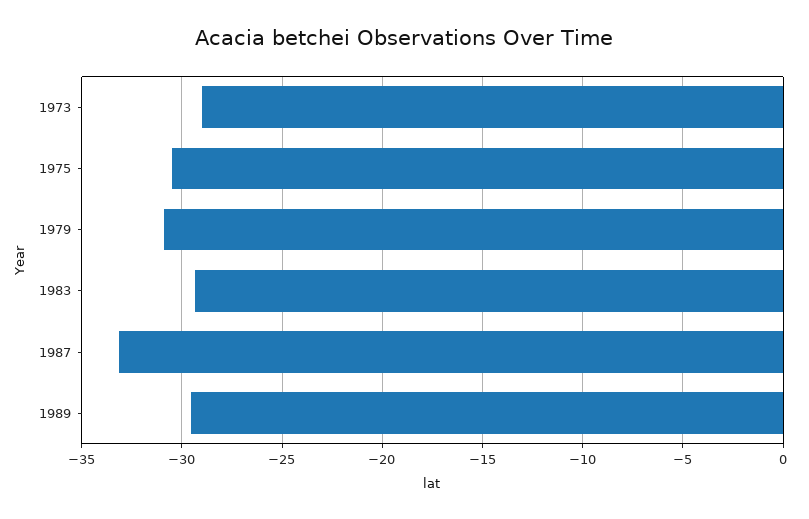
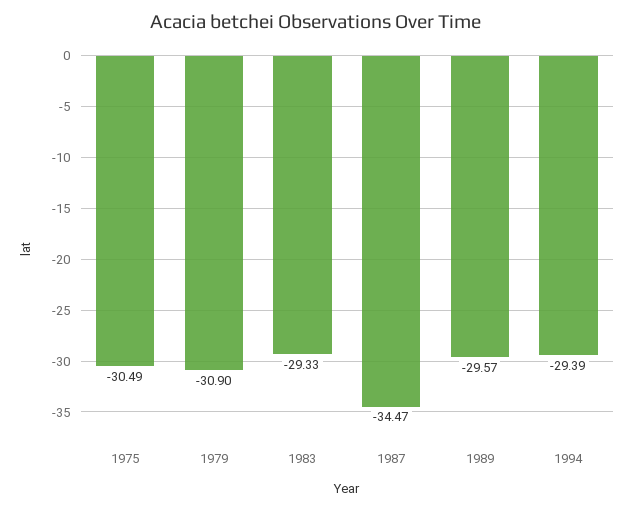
1973: -29 -> none
1987: -33 -> -34.47
1994: none -> -29.39

